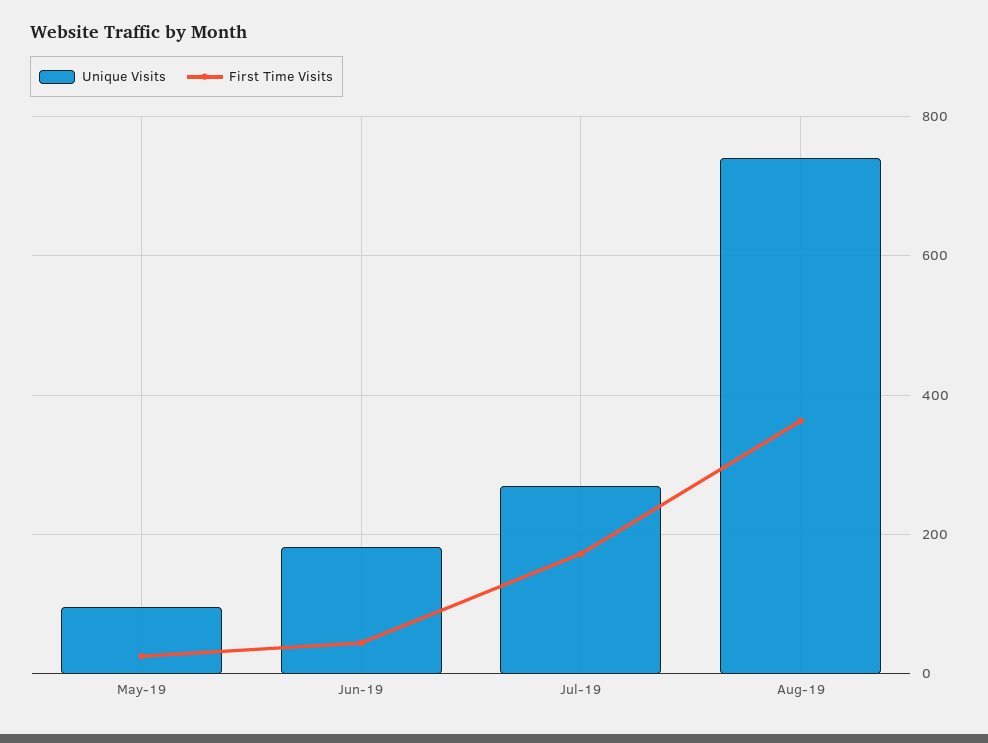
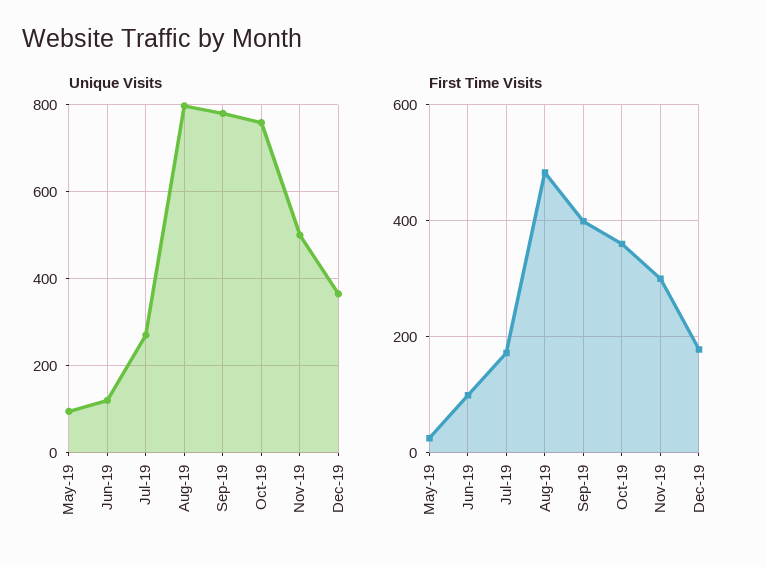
Unique Visits, Jun-19: 180 -> 120
First Time Visits, Jun-19: 40 -> 100
Unique Visits, Aug-19: 740 -> 800
First Time Visits, Aug-19: 360 -> 480
Unique Visits, Sep-19: none -> 780
Unique Visits, Oct-19: none -> 760
Unique Visits, Nov-19: none -> 500
Unique Visits, Dec-19: none -> 360
First Time Visits, Sep-19: none -> 400
First Time Visits, Oct-19: none -> 360
First Time Visits, Nov-19: none -> 300
First Time Visits, Dec-19: none -> 180

